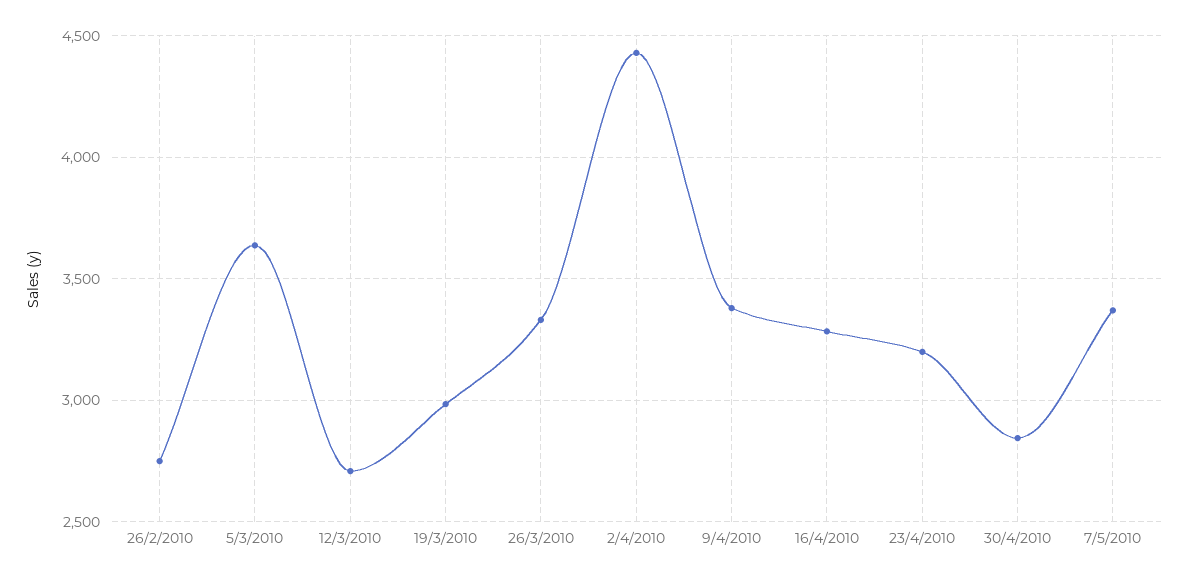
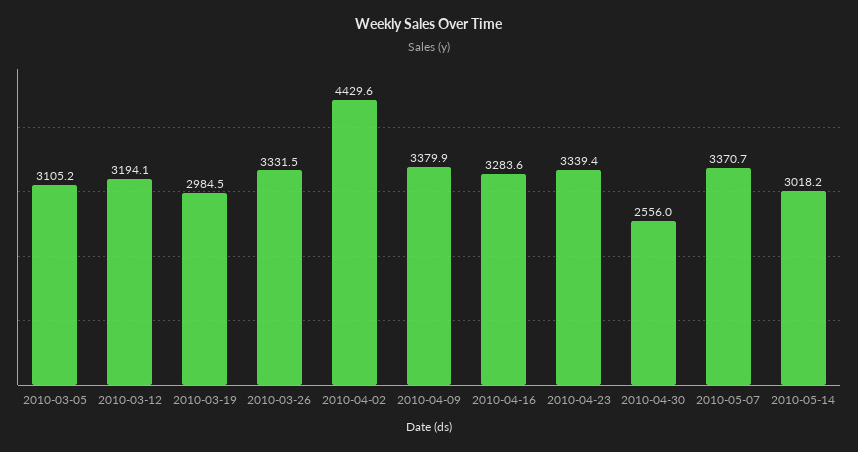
26/2/2010: 2750 -> none
5/3/2010: 3650 -> 3105.2
12/3/2010: 2700 -> 3194.1
23/4/2010: 3200 -> 3339.4
30/4/2010: 2850 -> 2556
2010-05-14: none -> 3018.2

